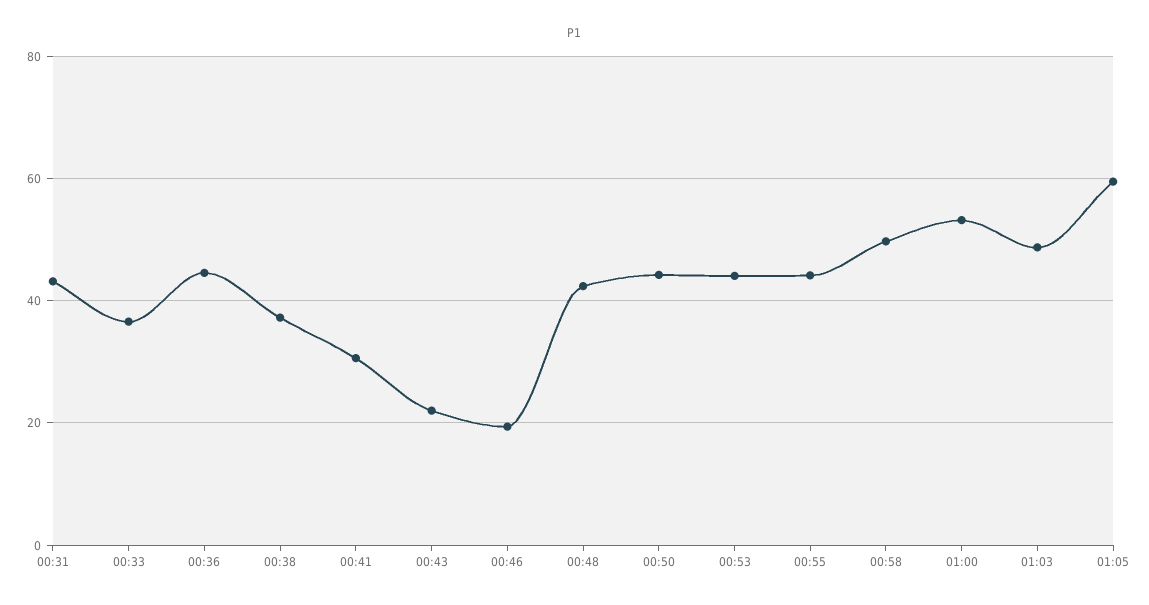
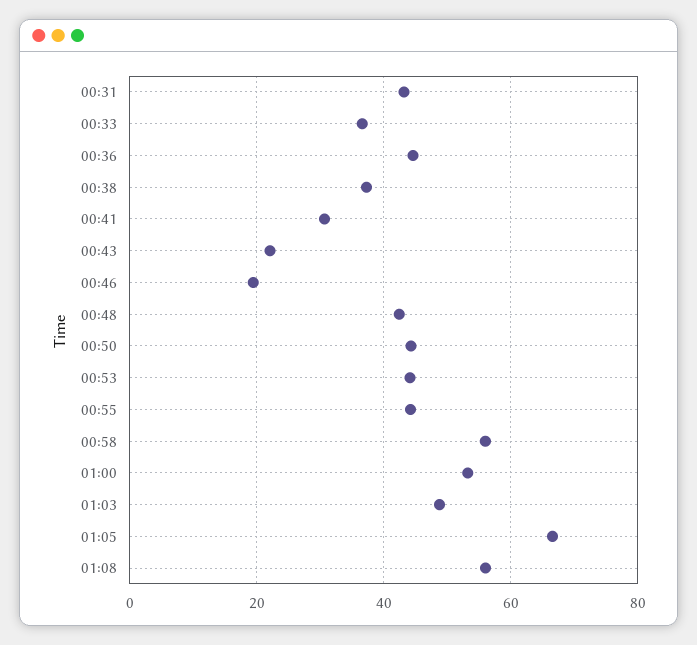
00:58: 50 -> 56
01:05: 60 -> 66
01:08: none -> 56

